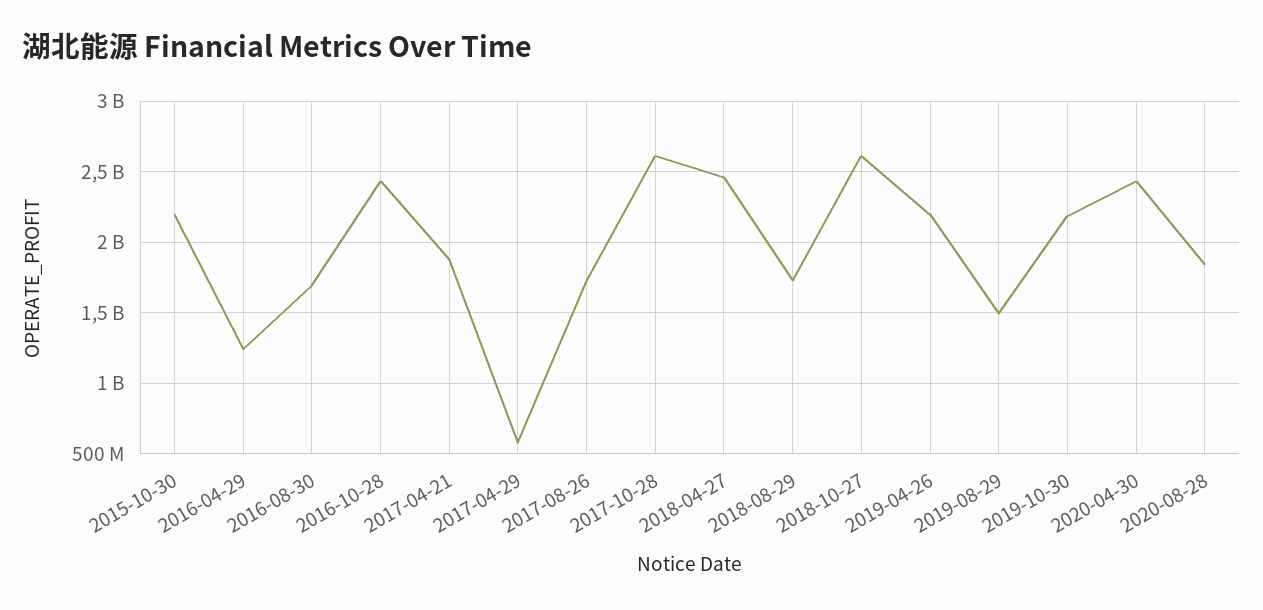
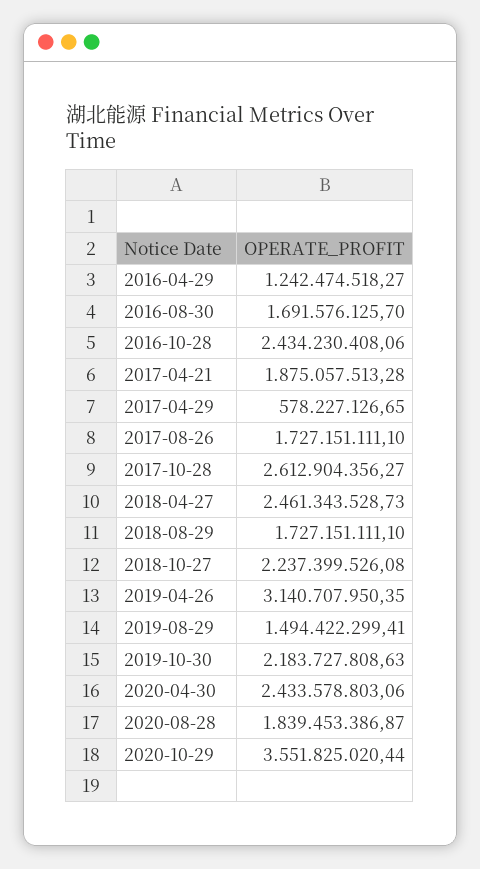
2015-10-30: 2200000000 -> none
2018-10-27: 2600000000 -> 2237399526.08
2019-04-26: 2200000000 -> 3140707950.35
2020-10-29: none -> 3551825020.44

